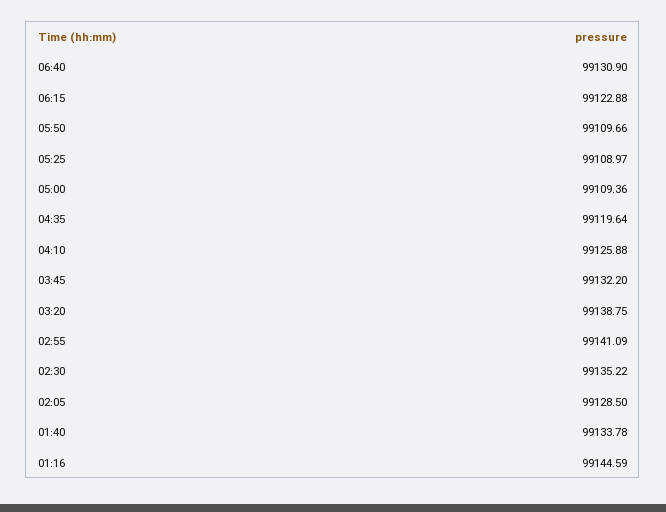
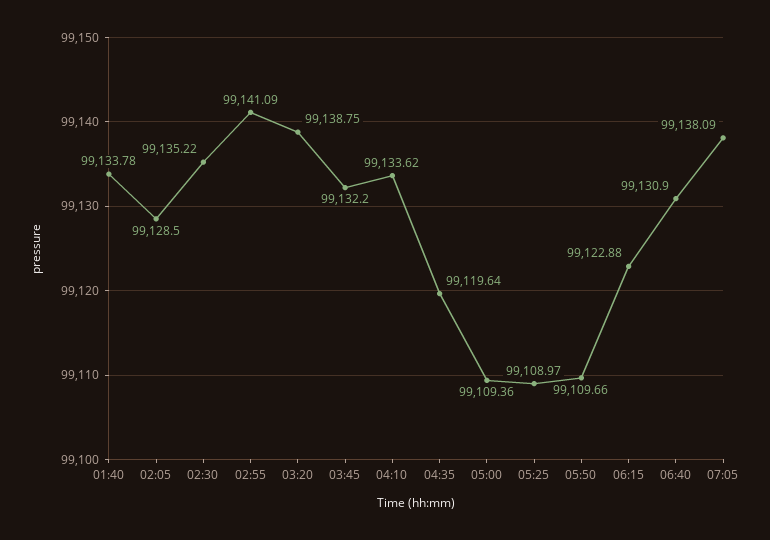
04:10: 99125.88 -> 99133.62
01:16: 99144.59 -> none
07:05: none -> 99138.09

